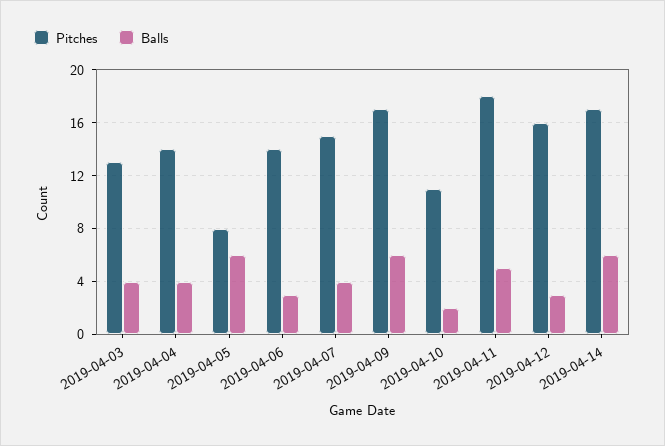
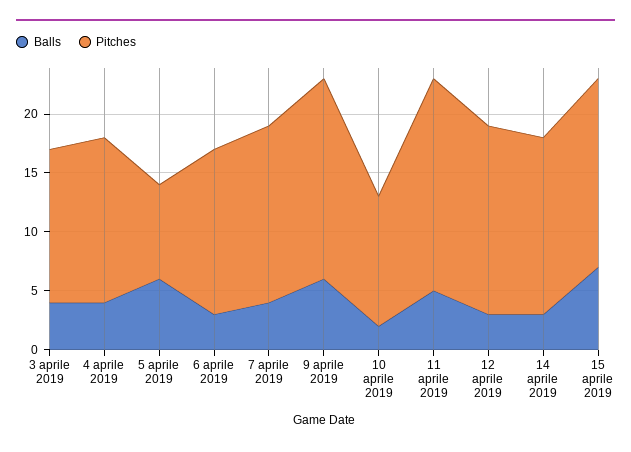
Pitches, 2019-04-14: 17 -> 15
Balls, 2019-04-14: 6 -> 3
Balls, 15 aprile 2019: none -> 7
Pitches, 15 aprile 2019: none -> 16

